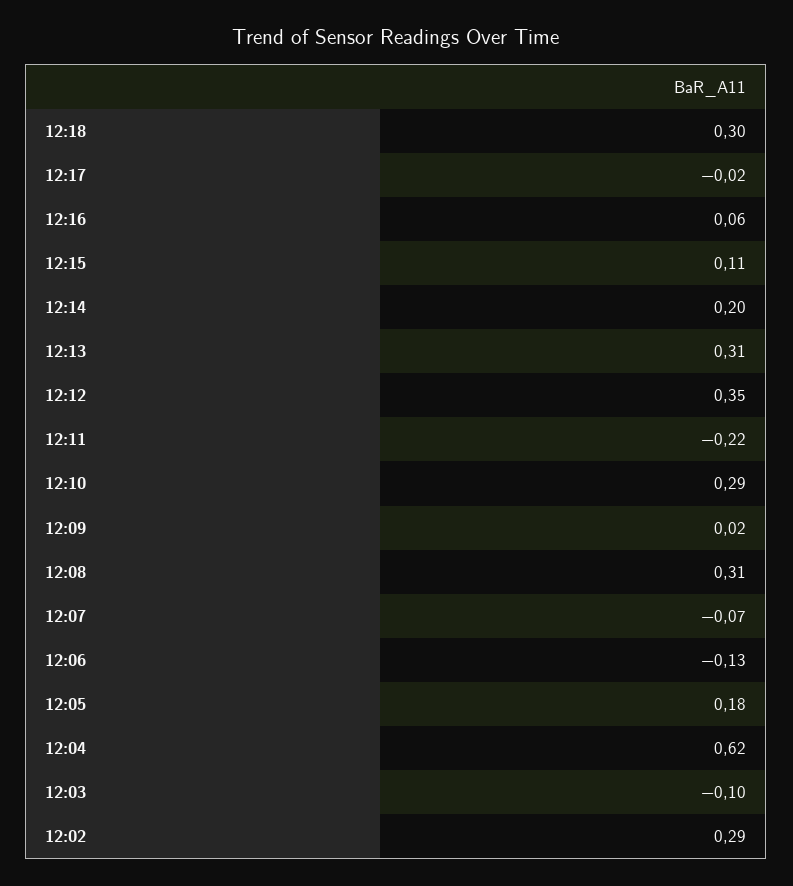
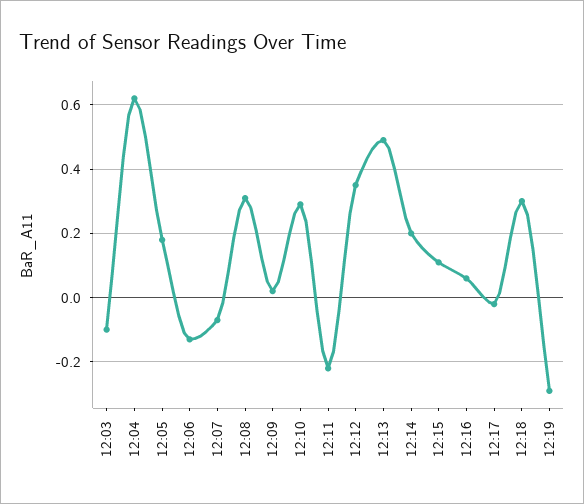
12:13: 0.31 -> 0.5
12:02: 0.29 -> none
12:19: none -> -0.3

